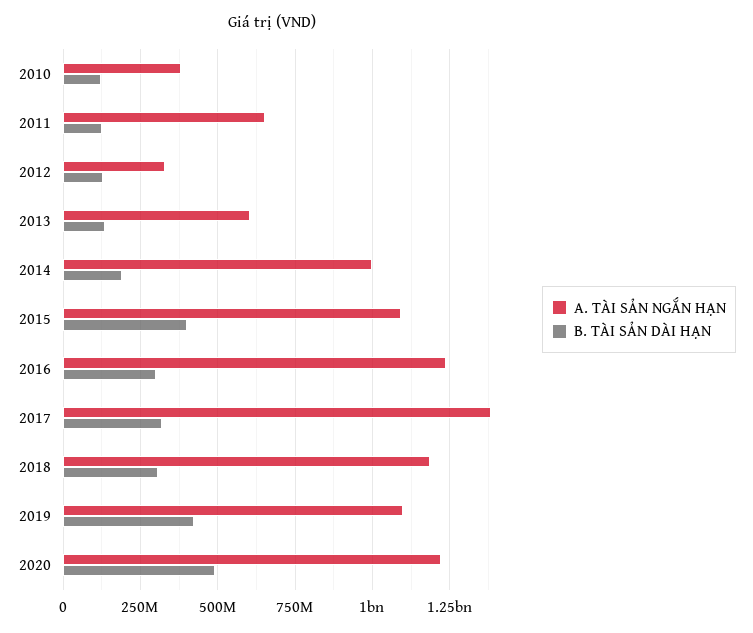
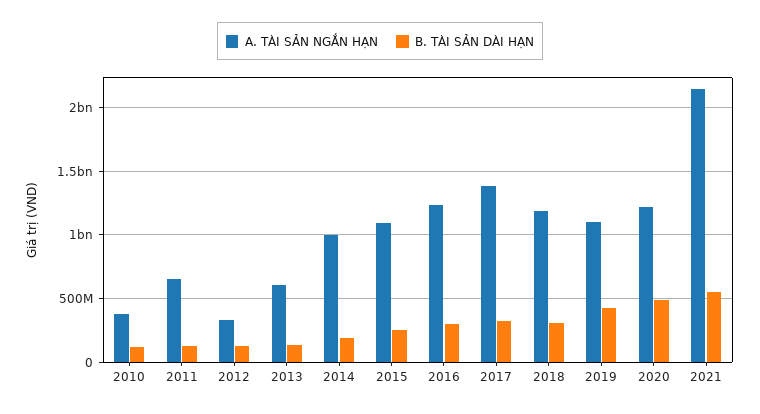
B. TÀI SẢN DÀI HẠN, 2015: 400000000 -> 250000000
A. TÀI SẢN NGẮN HẠN, 2021: none -> 2150000000
B. TÀI SẢN DÀI HẠN, 2021: none -> 550000000

